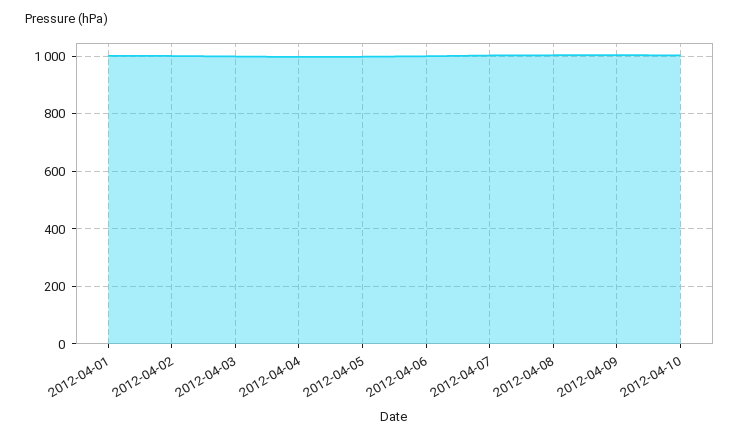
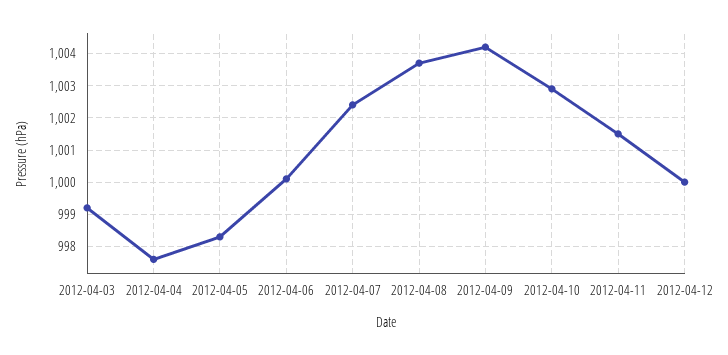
2012-04-01: 1000 -> none
2012-04-02: 1000 -> none
2012-04-11: none -> 1001.5
2012-04-12: none -> 1000

